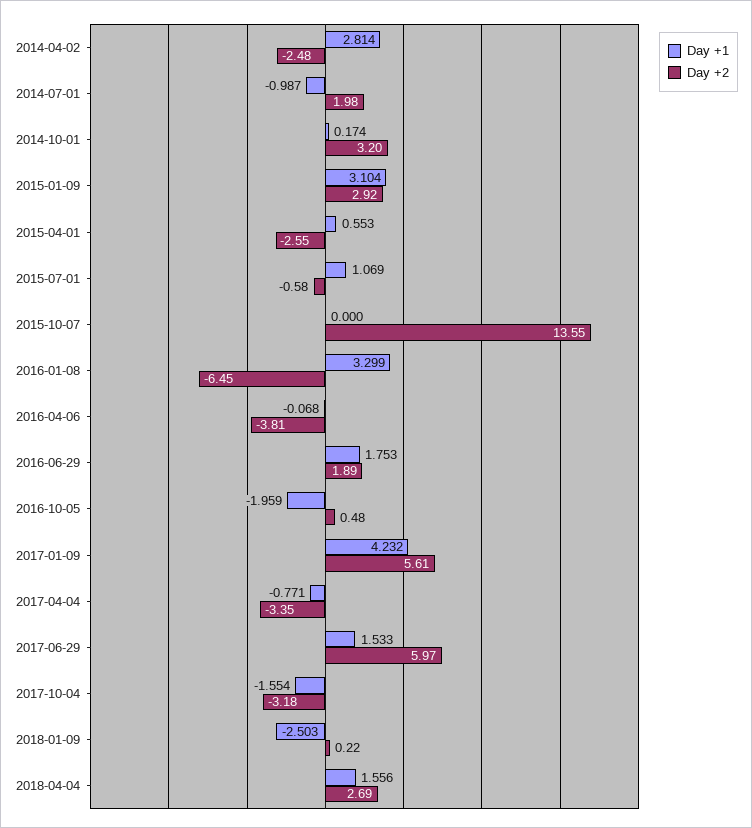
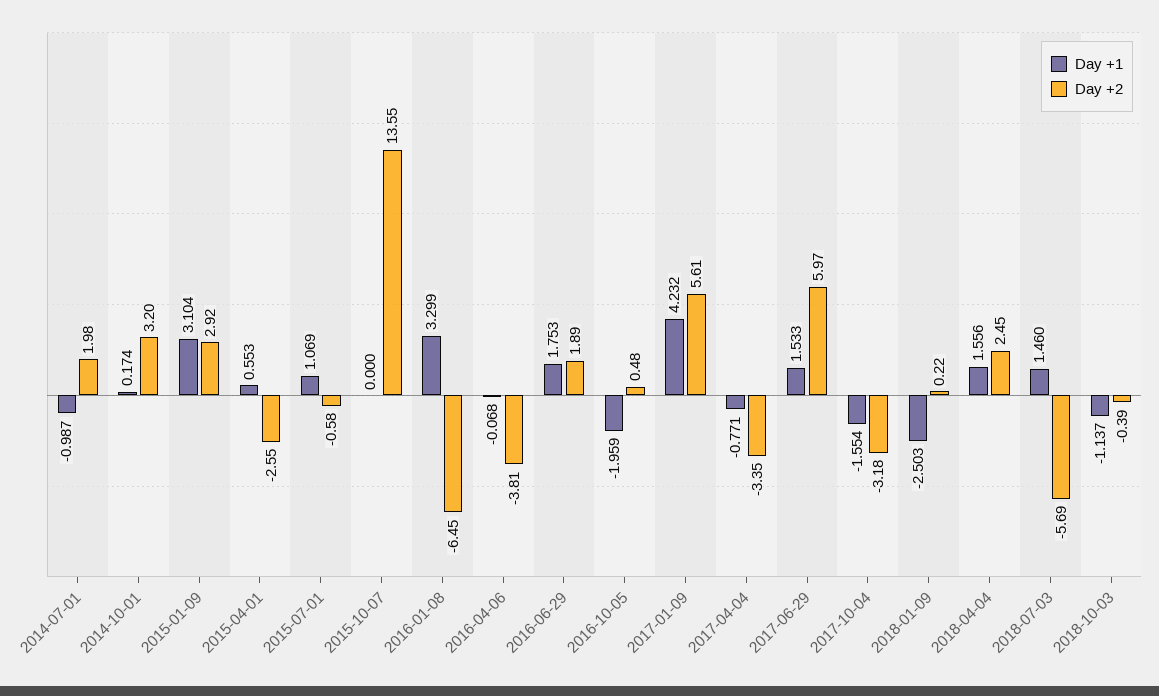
Day +1, 2014-04-02: 2.814 -> none
Day +2, 2014-04-02: -2.48 -> none
Day +2, 2018-04-04: 2.69 -> 2.45
Day +1, 2018-07-03: none -> 1.46
Day +2, 2018-07-03: none -> -5.69
Day +1, 2018-10-03: none -> -1.137
Day +2, 2018-10-03: none -> -0.39

